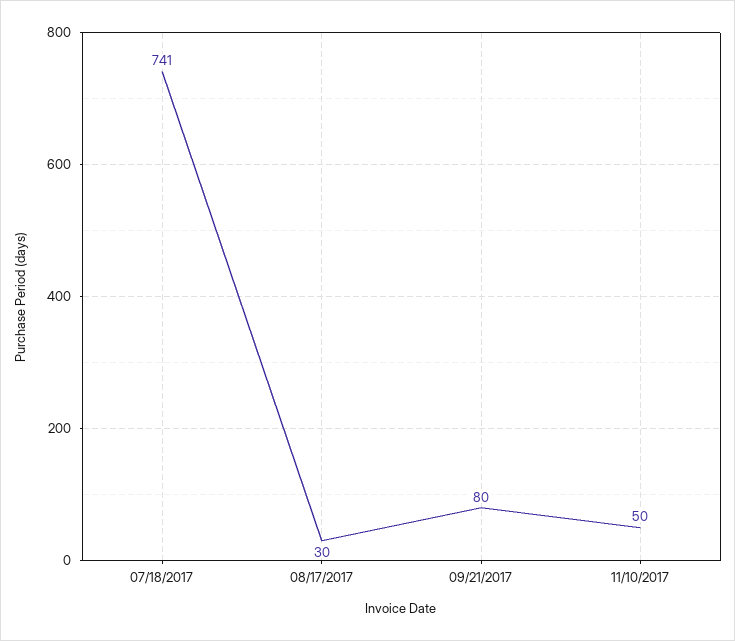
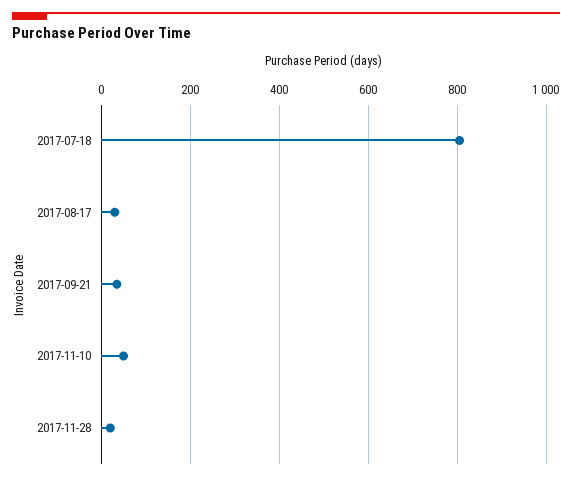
07/18/2017: 741 -> 800
09/21/2017: 80 -> 40
2017-11-28: none -> 20

